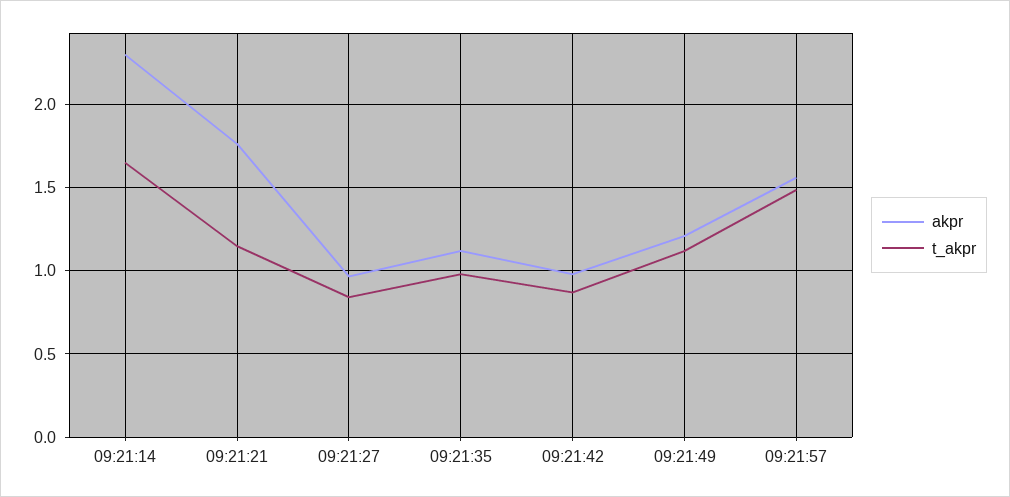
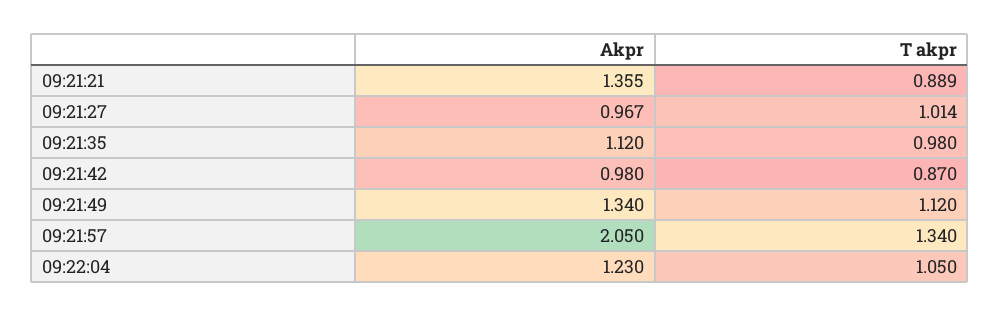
akpr, 09:21:14: 2.3 -> none
t_akpr, 09:21:14: 1.65 -> none
akpr, 09:21:21: 1.75 -> 1.355
t_akpr, 09:21:21: 1.15 -> 0.889
t_akpr, 09:21:27: 0.85 -> 1.014
akpr, 09:21:49: 1.2 -> 1.34
akpr, 09:21:57: 1.55 -> 2.05
t_akpr, 09:21:57: 1.5 -> 1.34
akpr, 09:22:04: none -> 1.23
t_akpr, 09:22:04: none -> 1.05

